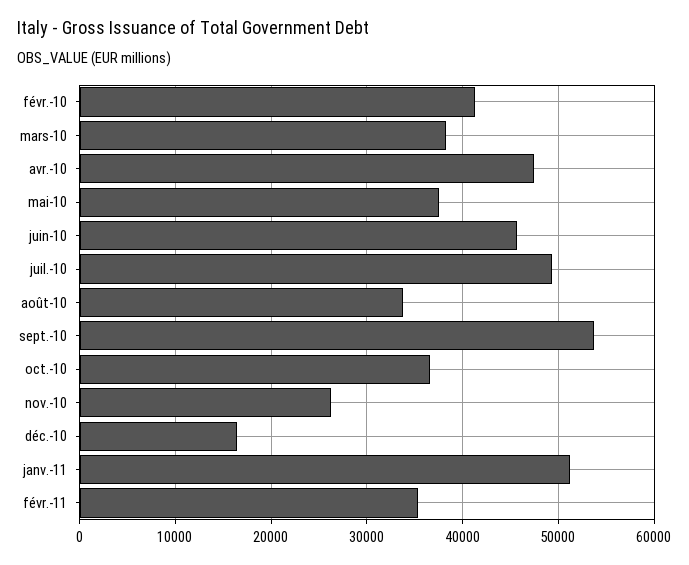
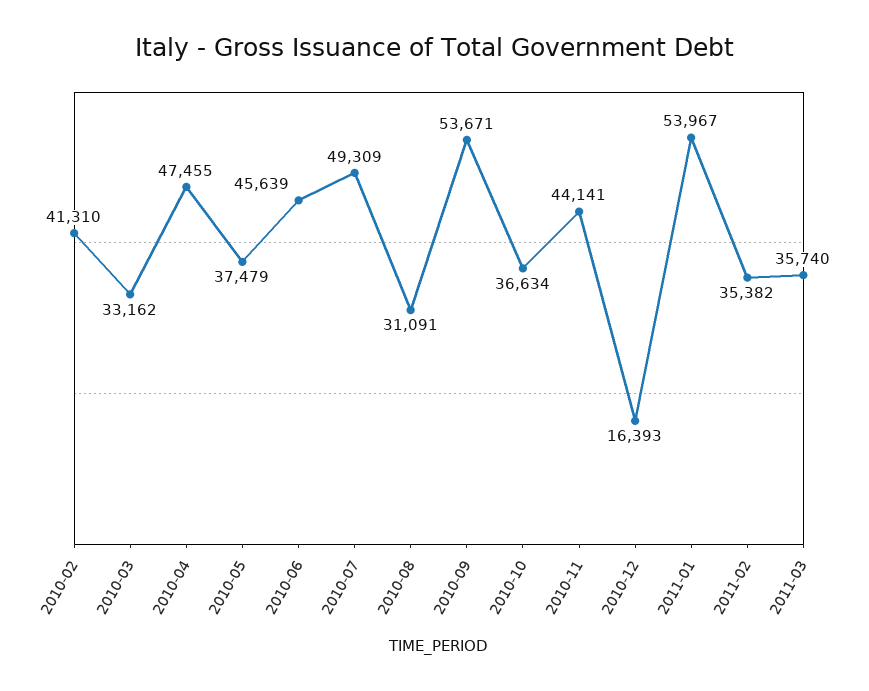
mars-10: 38000 -> 33162
août-10: 34000 -> 31091
nov.-10: 26000 -> 44141
janv.-11: 51000 -> 53967
2011-03: none -> 35740

